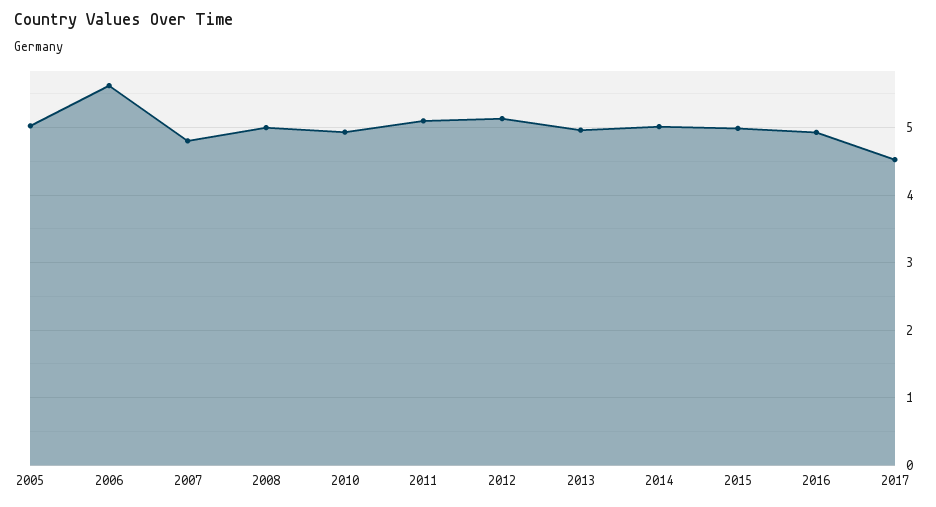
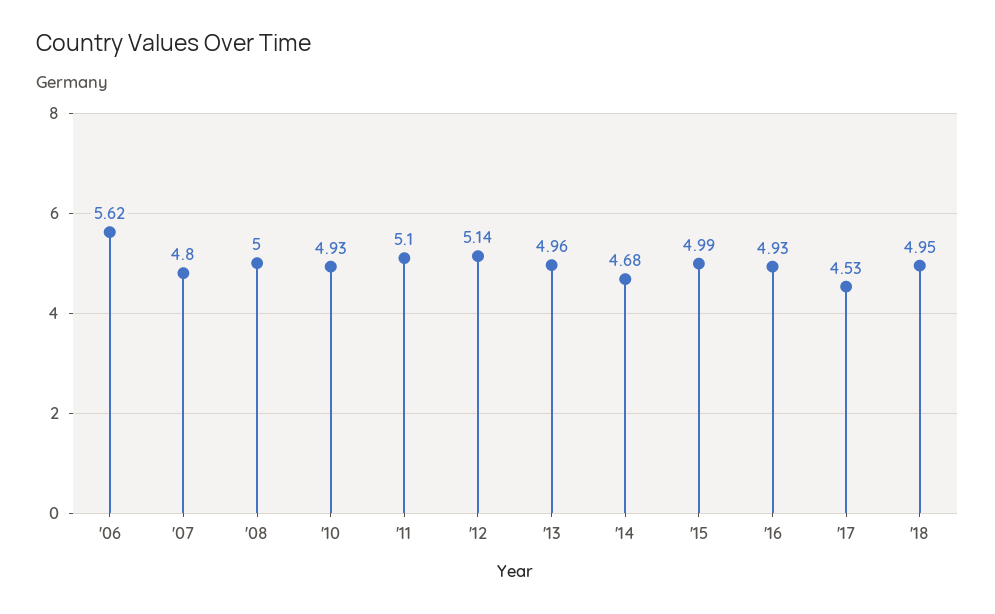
2005: 5 -> none
2014: 5 -> 4.68
'18: none -> 4.95

